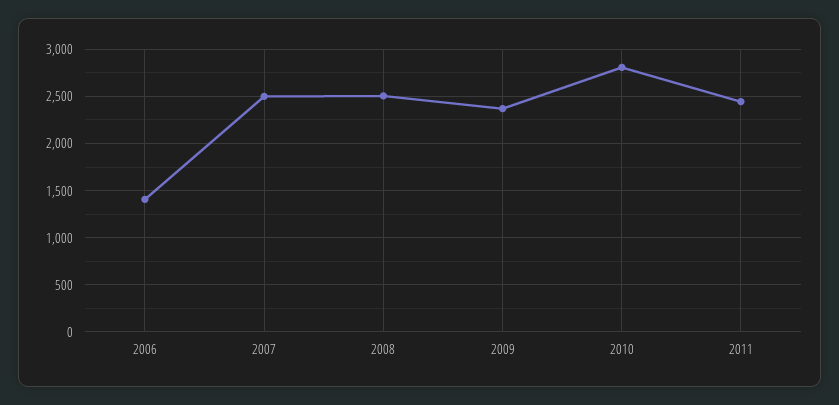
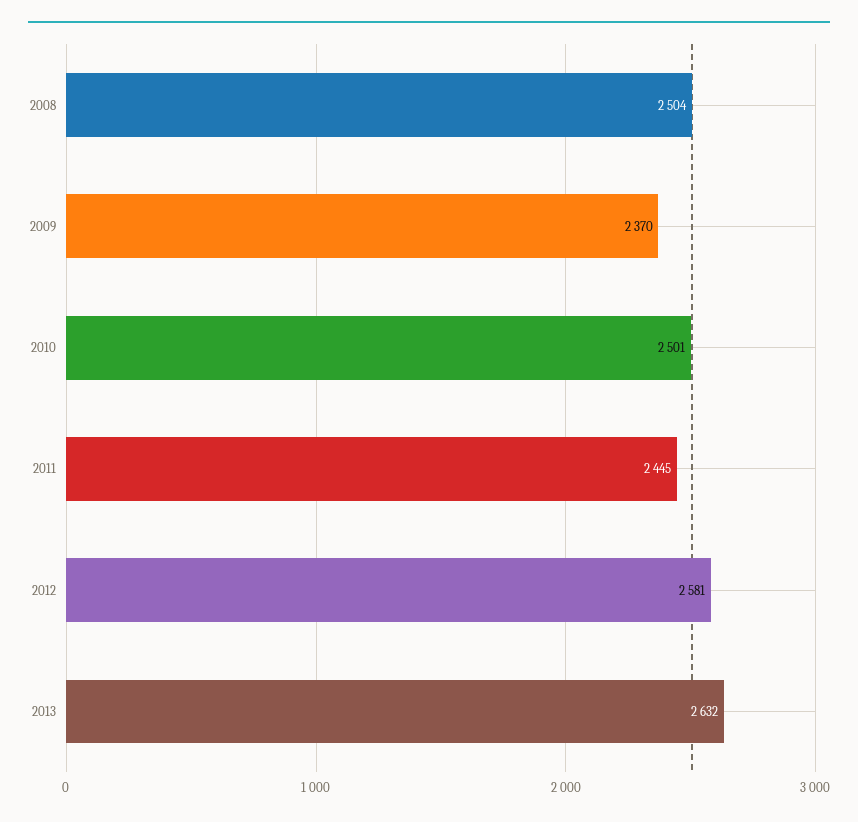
2006: 1400 -> none
2007: 2500 -> none
2010: 2800 -> 2501
2012: none -> 2581
2013: none -> 2632

